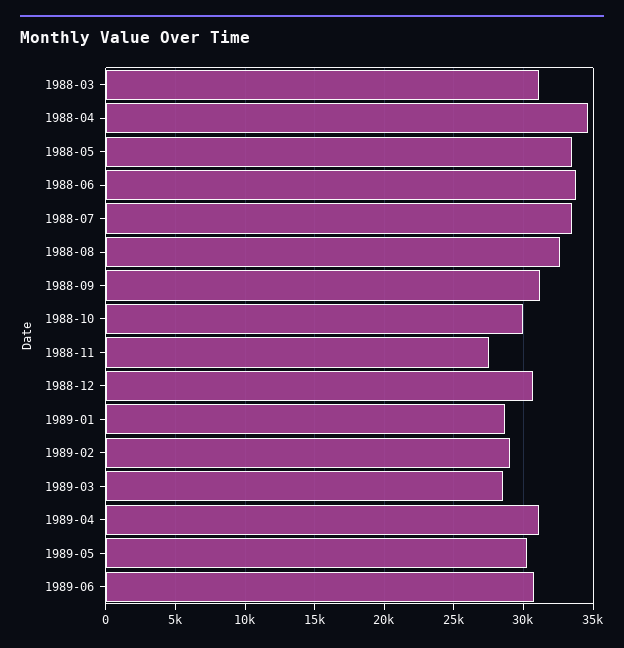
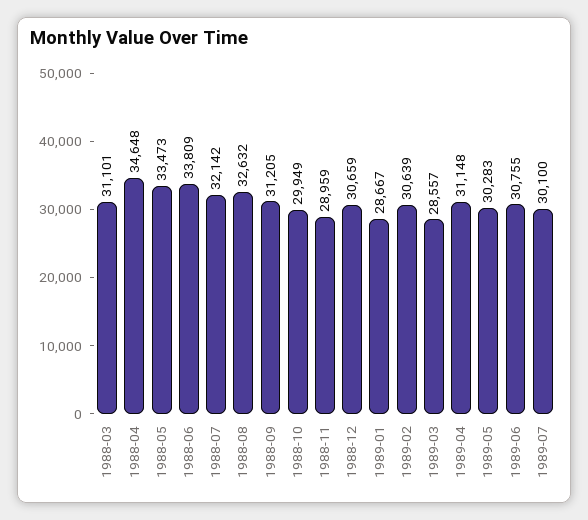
1988-07: 33500 -> 32142
1988-11: 27500 -> 28959
1989-02: 29000 -> 30639
1989-07: none -> 30100

